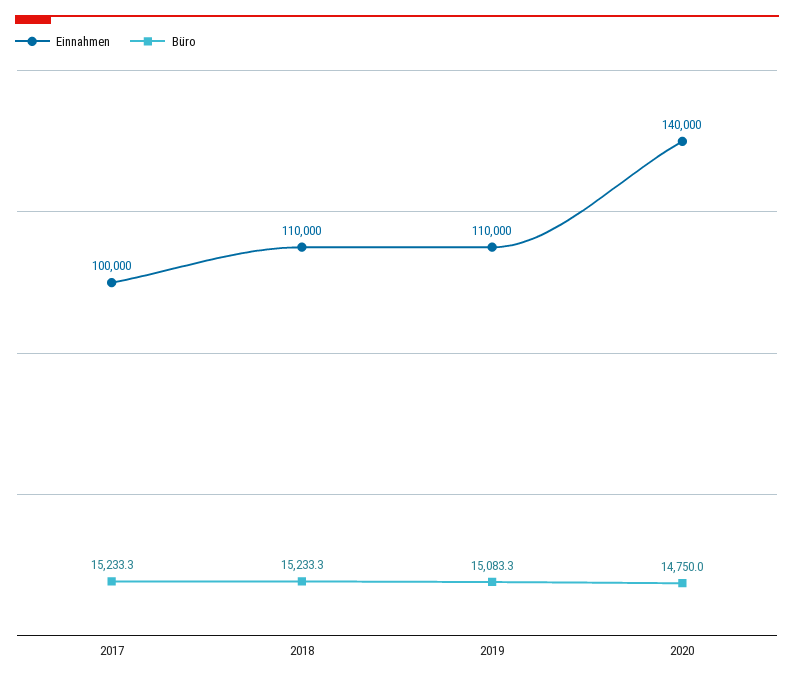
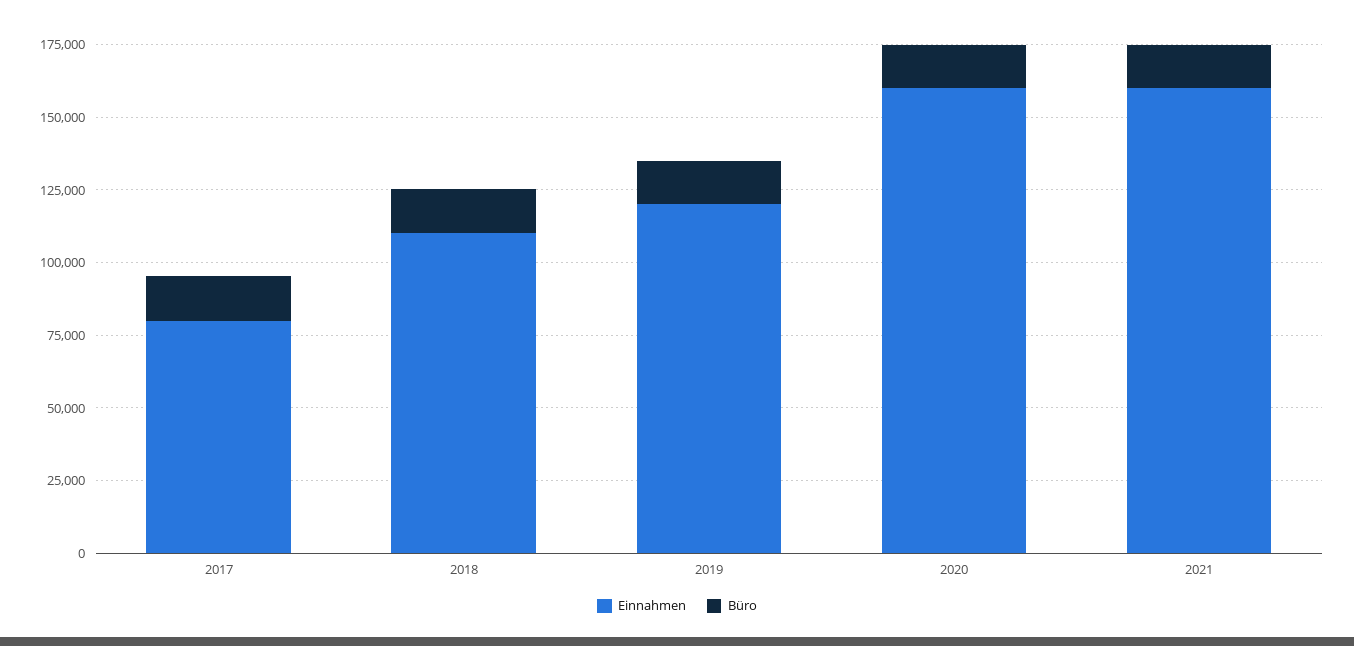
Einnahmen, 2017: 100000 -> 80000
Einnahmen, 2019: 110000 -> 120000
Einnahmen, 2020: 140000 -> 160000
Einnahmen, 2021: none -> 160000
Büro, 2021: none -> 15000

